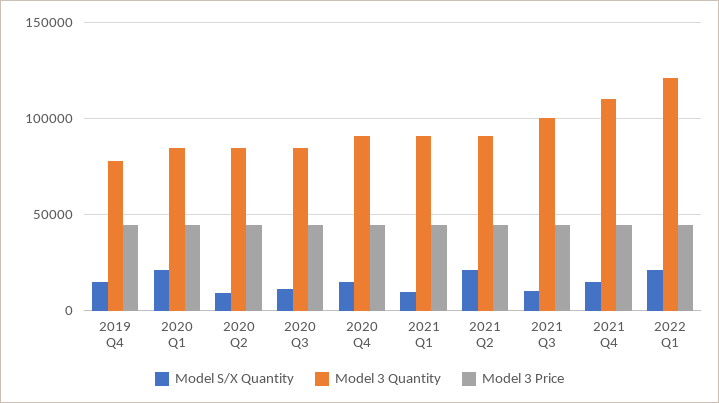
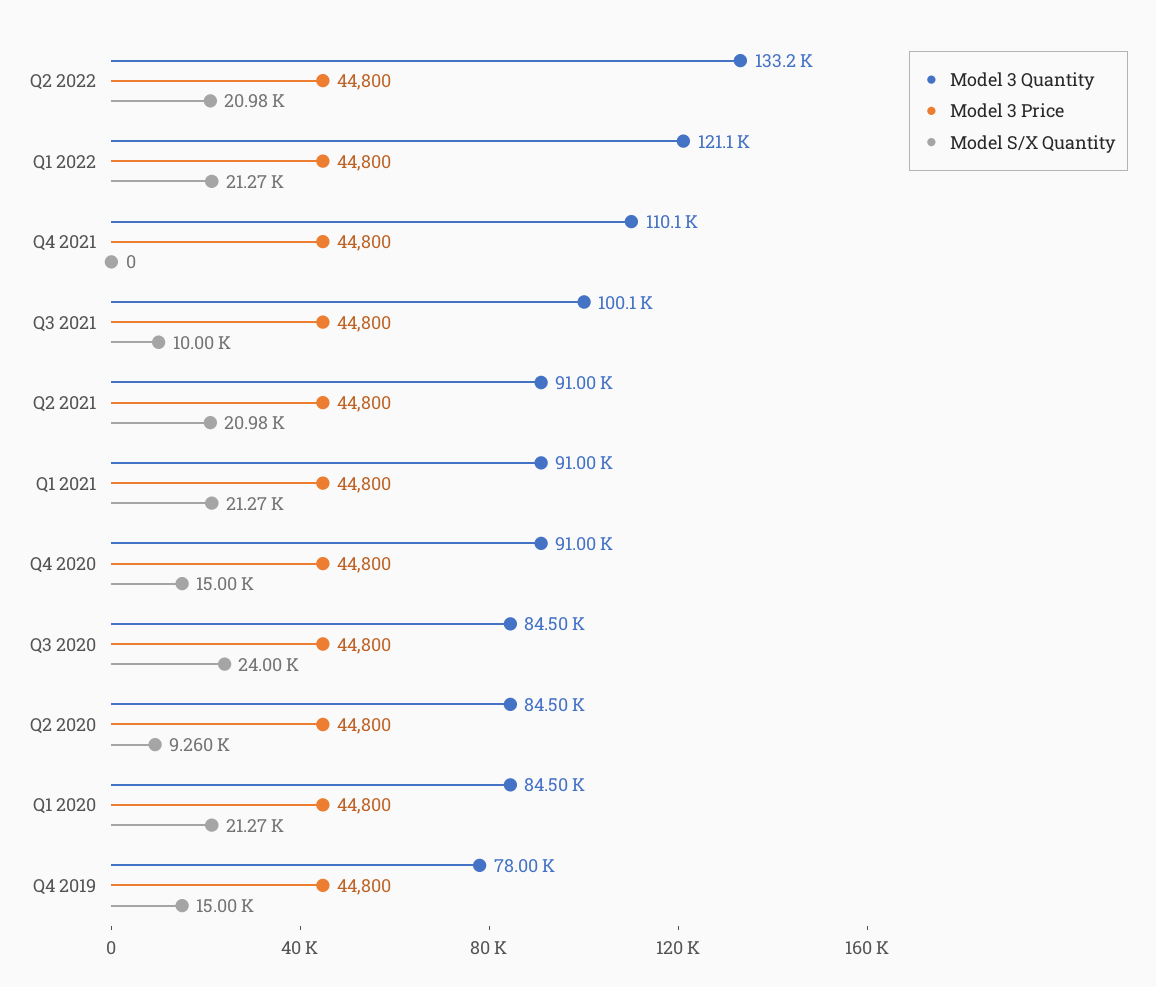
Model S/X Quantity, 2020 Q3: 10000 -> 24000
Model S/X Quantity, 2021 Q1: 10000 -> 21270
Model S/X Quantity, 2021 Q4: 15000 -> 0
Model 3 Quantity, Q2 2022: none -> 133200
Model 3 Price, Q2 2022: none -> 44800
Model S/X Quantity, Q2 2022: none -> 20980

